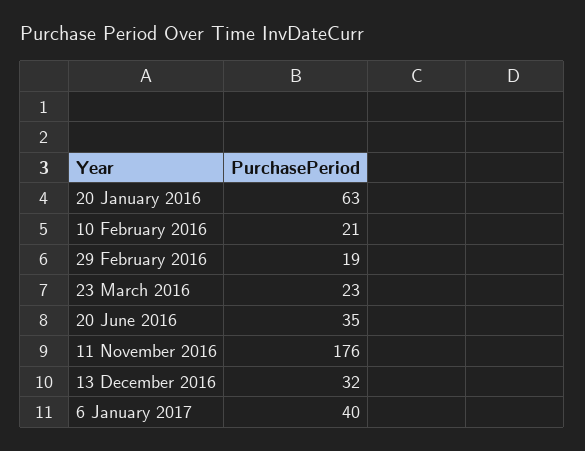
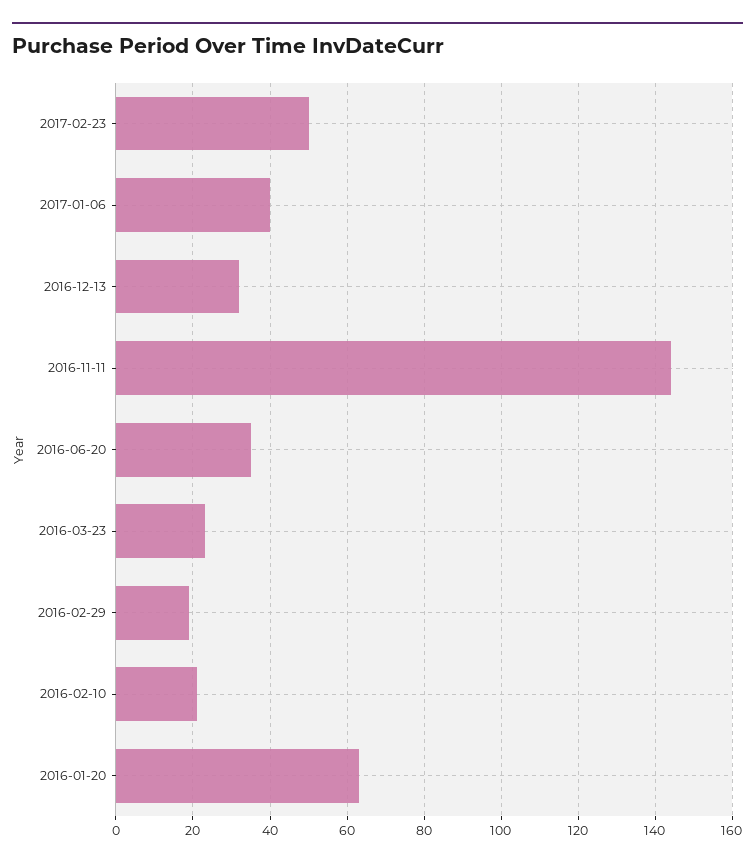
11 November 2016: 176 -> 145
2017-02-23: none -> 50

